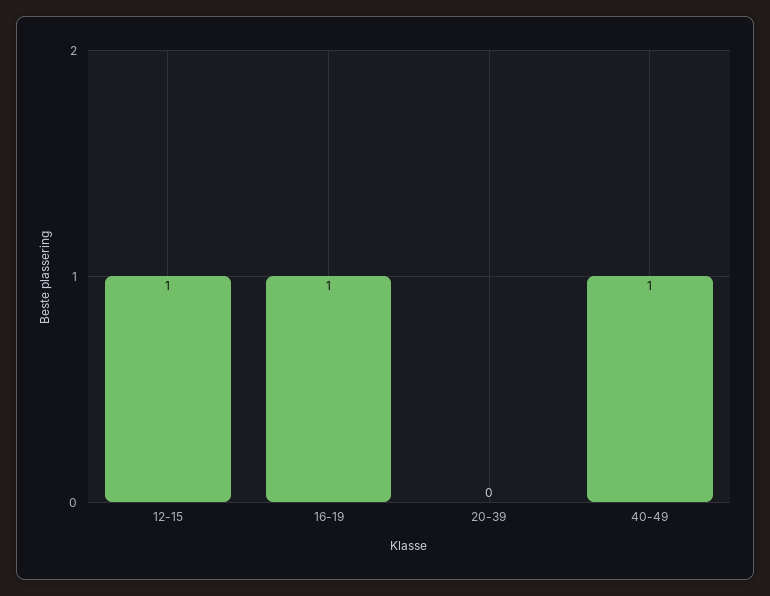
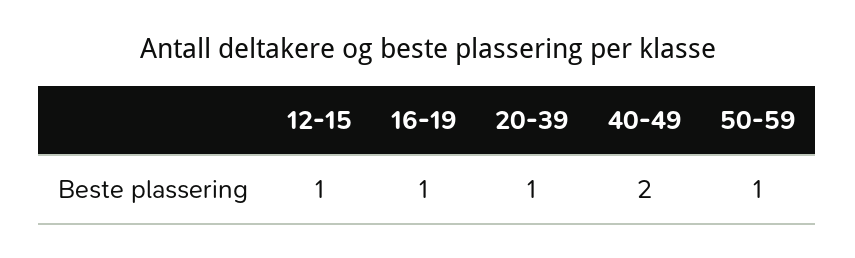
20-39: 0 -> 1
40-49: 1 -> 2
50-59: none -> 1

